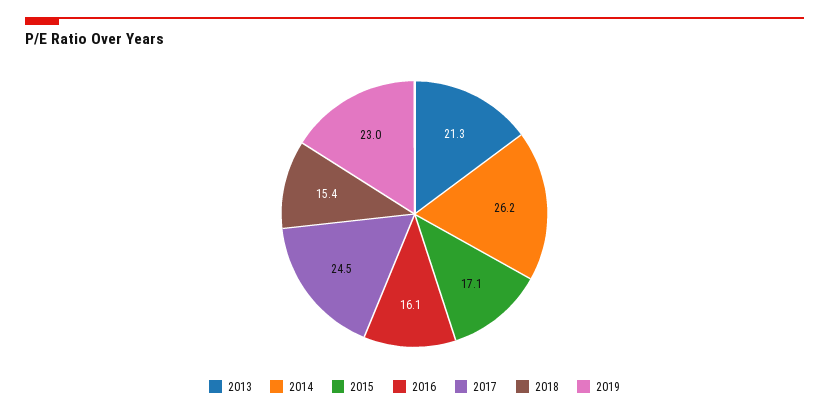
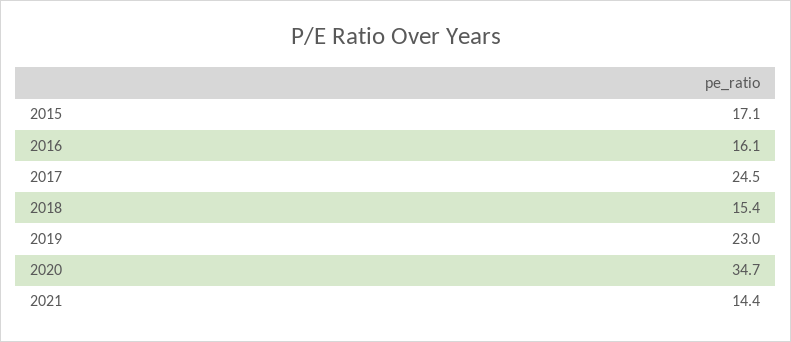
2013: 21.3 -> none
2014: 26.2 -> none
2020: none -> 34.7
2021: none -> 14.4

